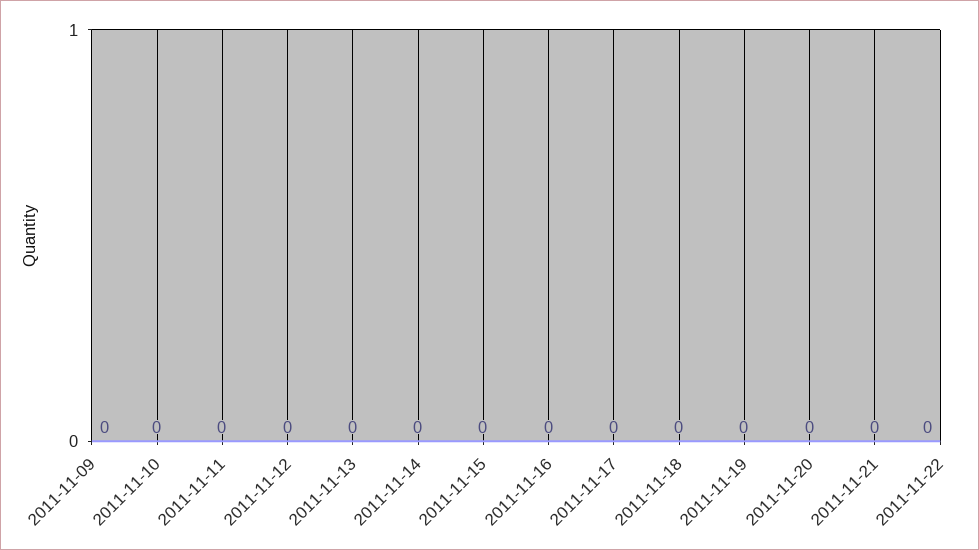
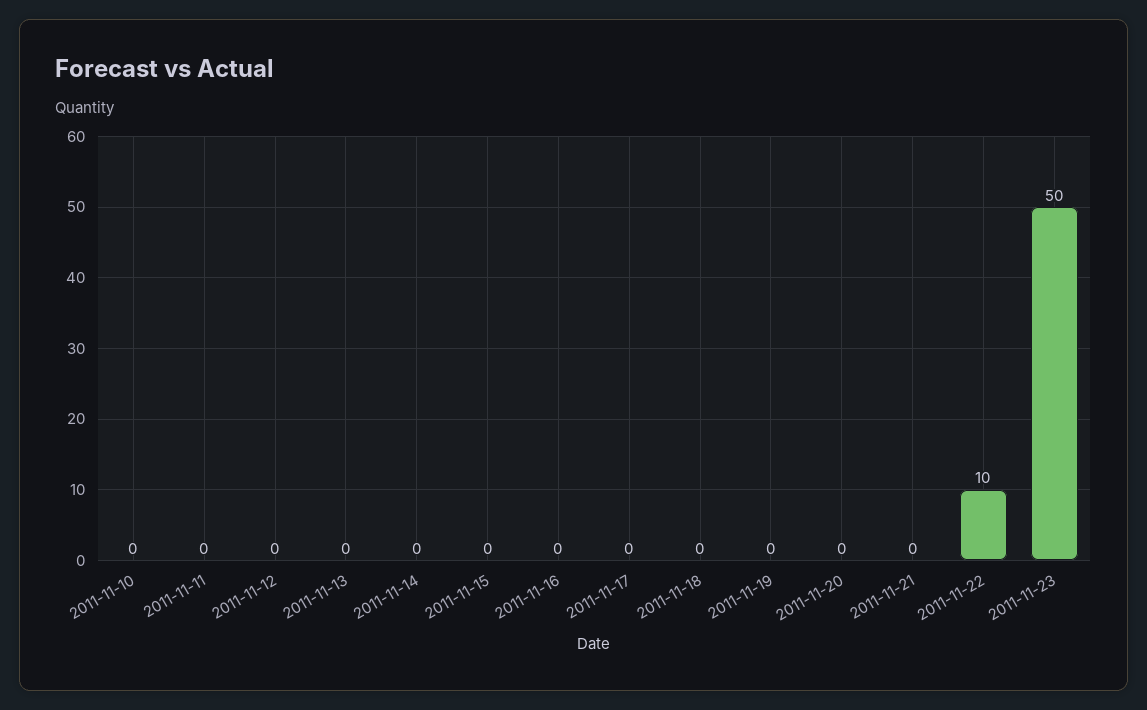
2011-11-09: 0 -> none
2011-11-22: 0 -> 10
2011-11-23: none -> 50

